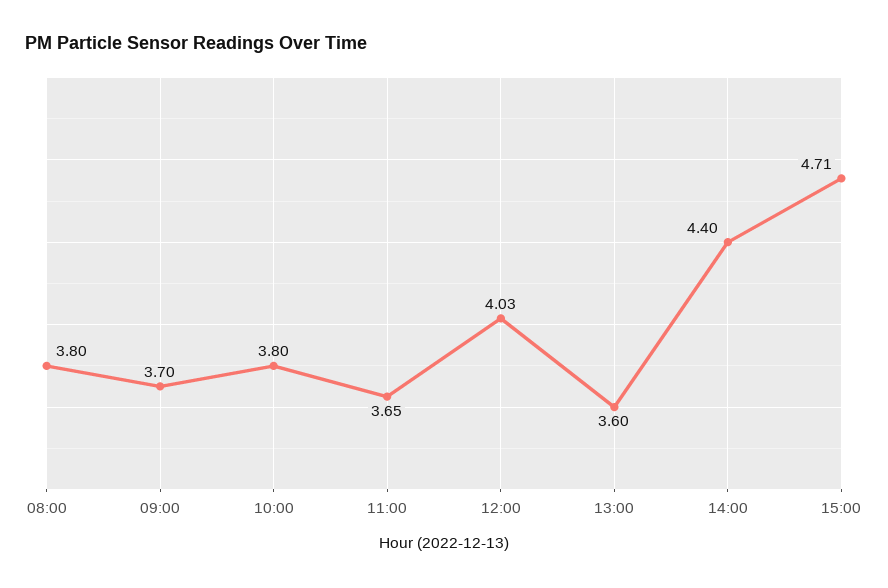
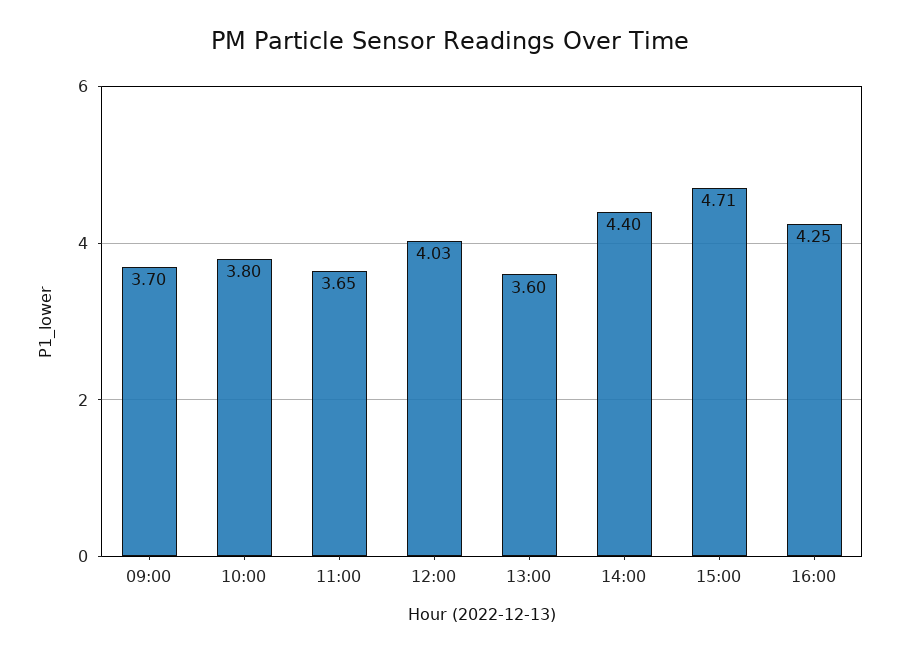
08:00: 3.8 -> none
16:00: none -> 4.25

